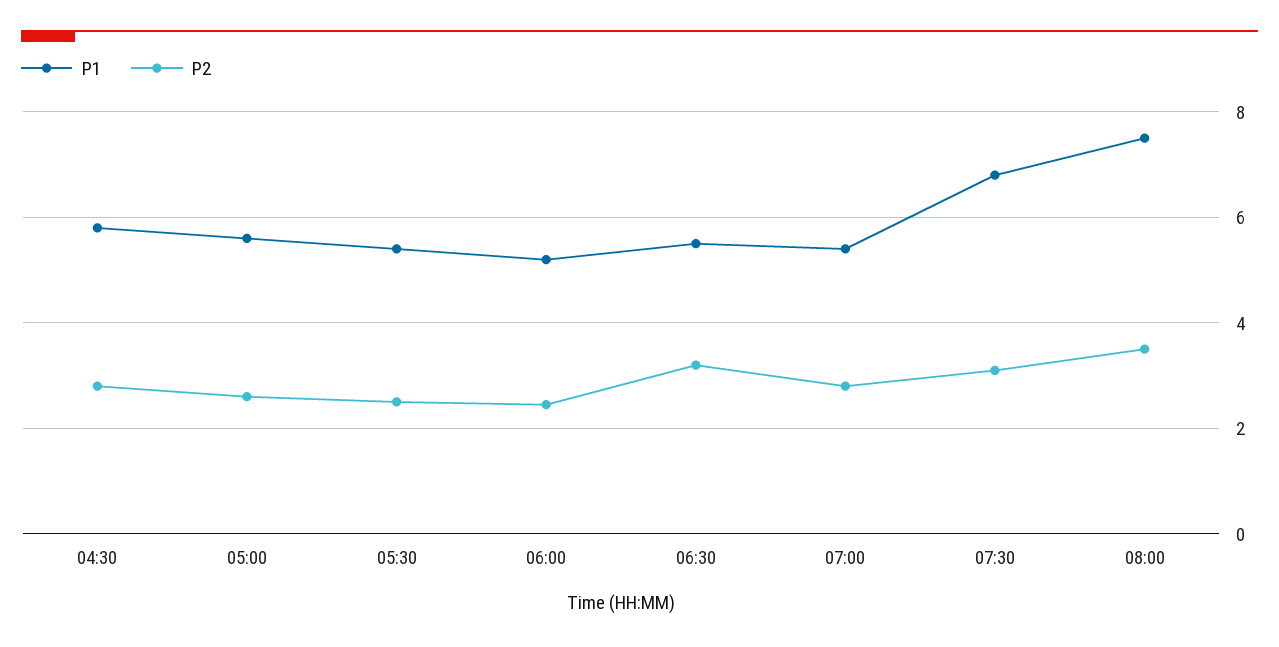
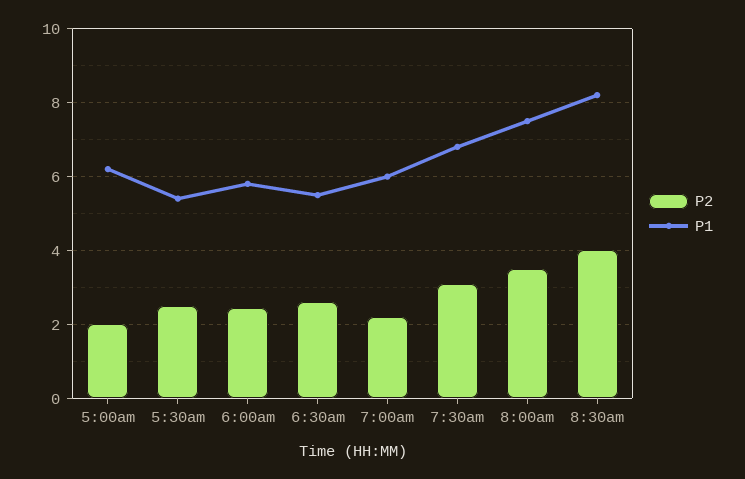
P1, 04:30: 5.8 -> none
P2, 04:30: 2.8 -> none
P1, 05:00: 5.6 -> 6.2
P2, 05:00: 2.6 -> 2
P1, 06:00: 5.2 -> 5.8
P2, 06:30: 3.2 -> 2.6
P1, 07:00: 5.4 -> 6
P2, 07:00: 2.8 -> 2.2
P2, 8:30am: none -> 4
P1, 8:30am: none -> 8.2

